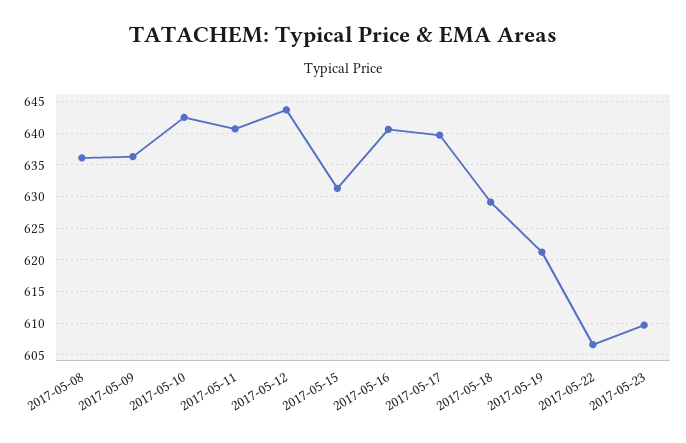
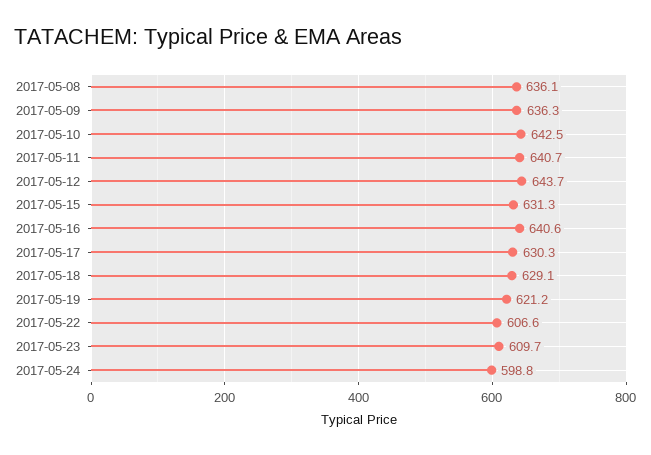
2017-05-17: 640 -> 630.3
2017-05-24: none -> 598.8

